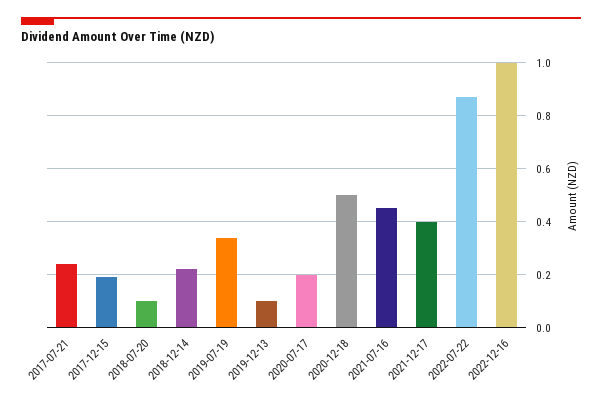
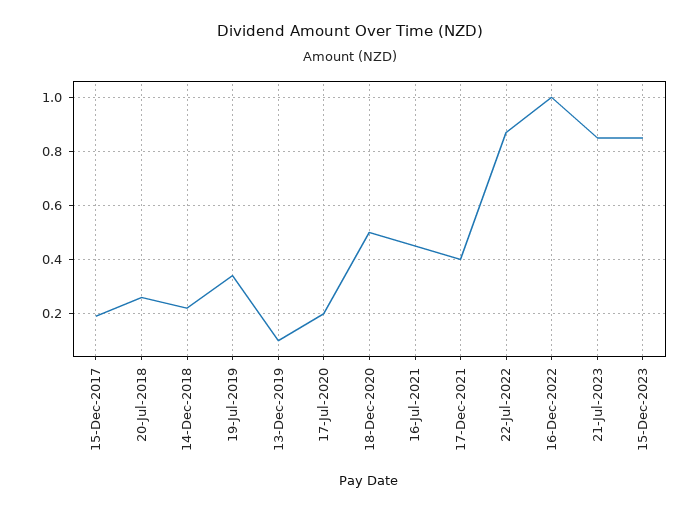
2017-07-21: 0.25 -> none
2018-07-20: 0.1 -> 0.25
21-Jul-2023: none -> 0.85
15-Dec-2023: none -> 0.85

